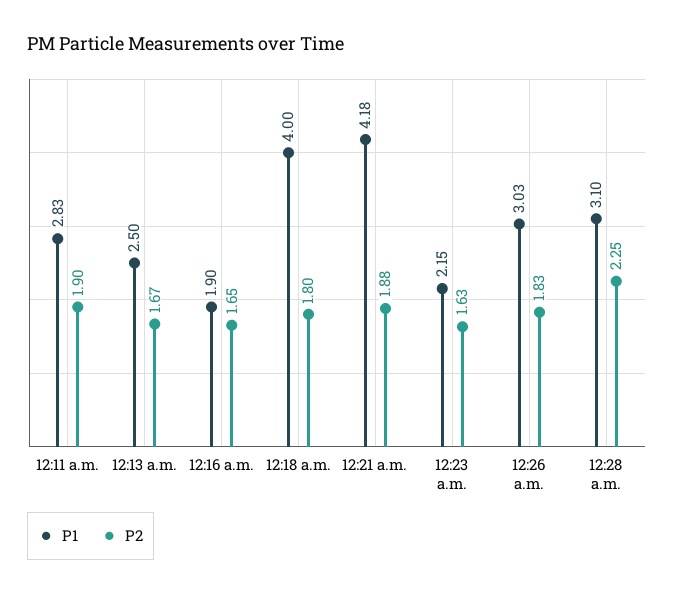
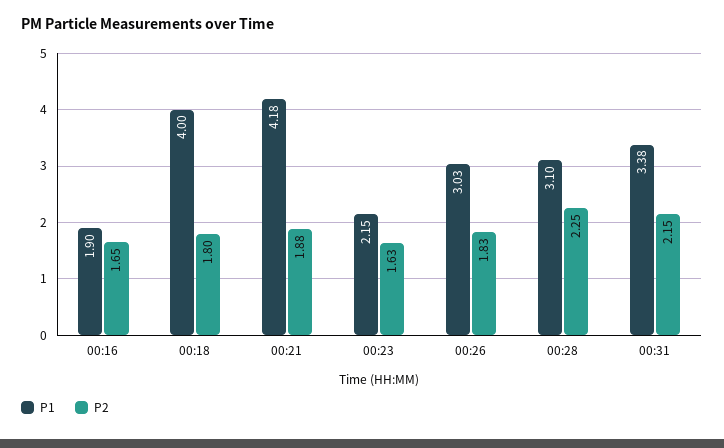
P1, 12:11 a.m.: 2.83 -> none
P2, 12:11 a.m.: 1.9 -> none
P1, 12:13 a.m.: 2.5 -> none
P2, 12:13 a.m.: 1.67 -> none
P1, 00:31: none -> 3.38
P2, 00:31: none -> 2.15

